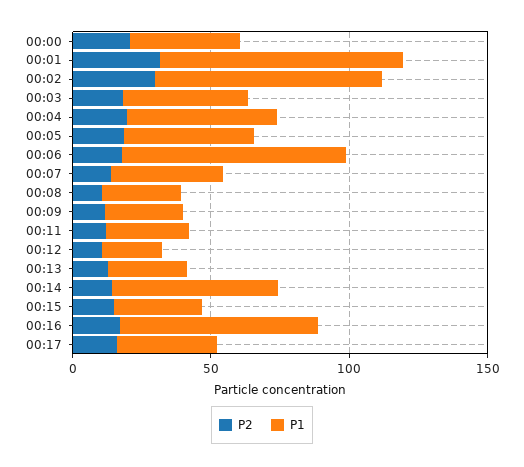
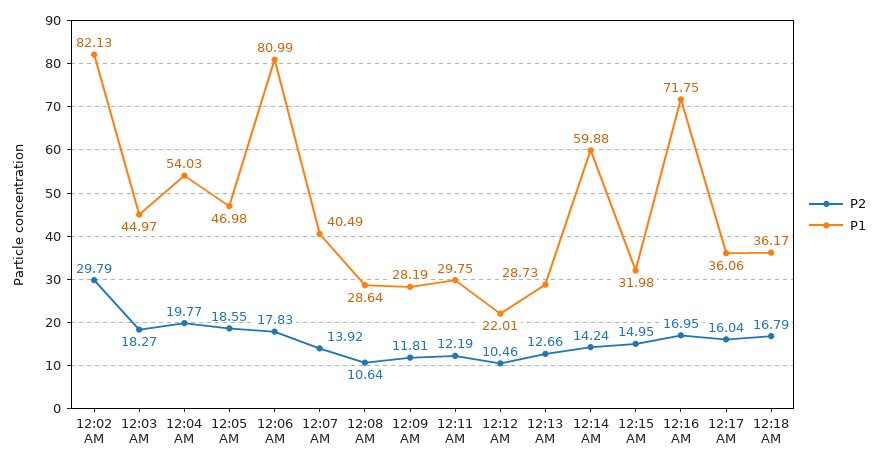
P2, 00:00: 20 -> none
P1, 00:00: 40 -> none
P2, 00:01: 30 -> none
P1, 00:01: 90 -> none
P2, 12:18 AM: none -> 16.79
P1, 12:18 AM: none -> 36.17

